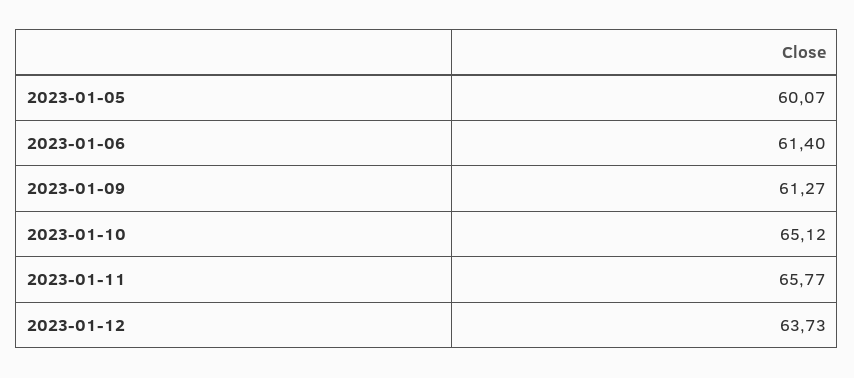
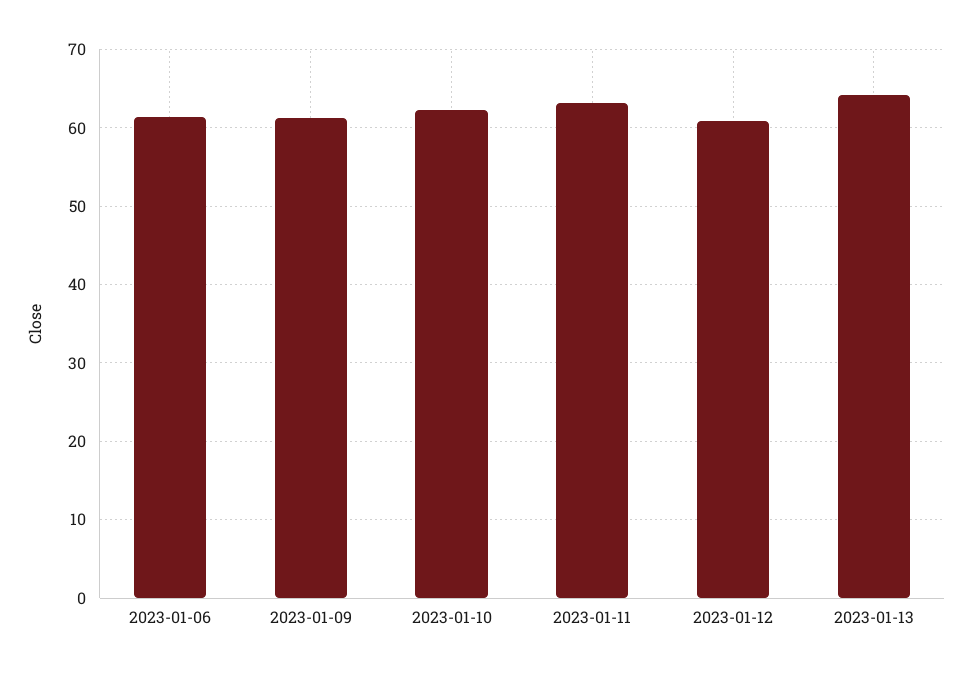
2023-01-05: 60.07 -> none
2023-01-10: 65.12 -> 62
2023-01-11: 65.77 -> 63
2023-01-12: 63.73 -> 61
2023-01-13: none -> 64

